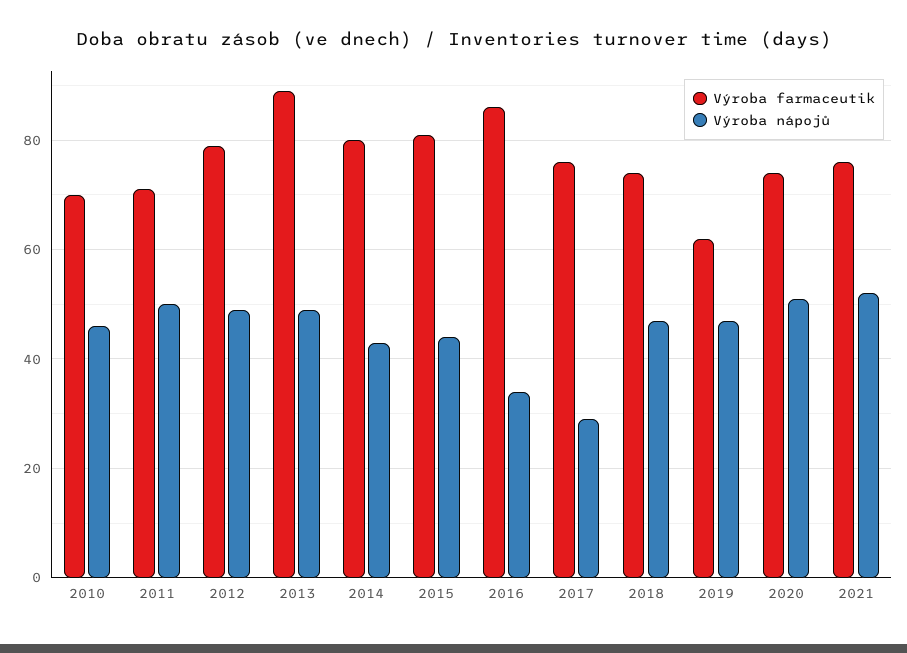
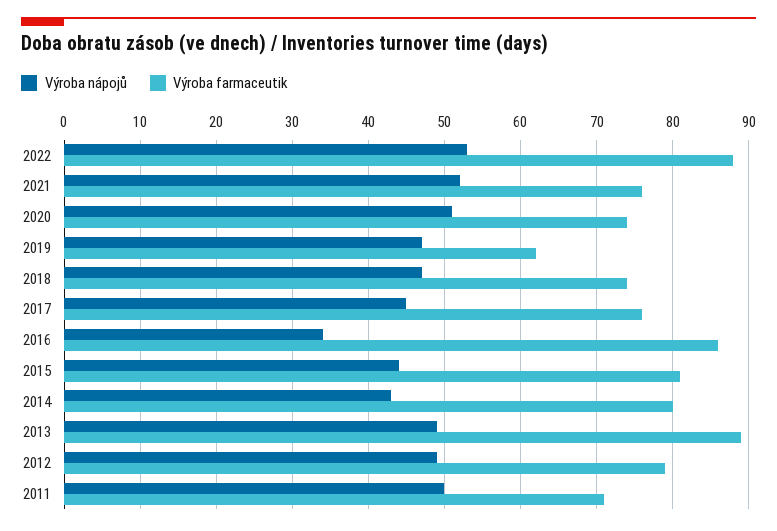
Výroba farmaceutik, 2010: 70 -> none
Výroba nápojů, 2010: 45 -> none
Výroba nápojů, 2017: 30 -> 45
Výroba nápojů, 2022: none -> 53
Výroba farmaceutik, 2022: none -> 88

